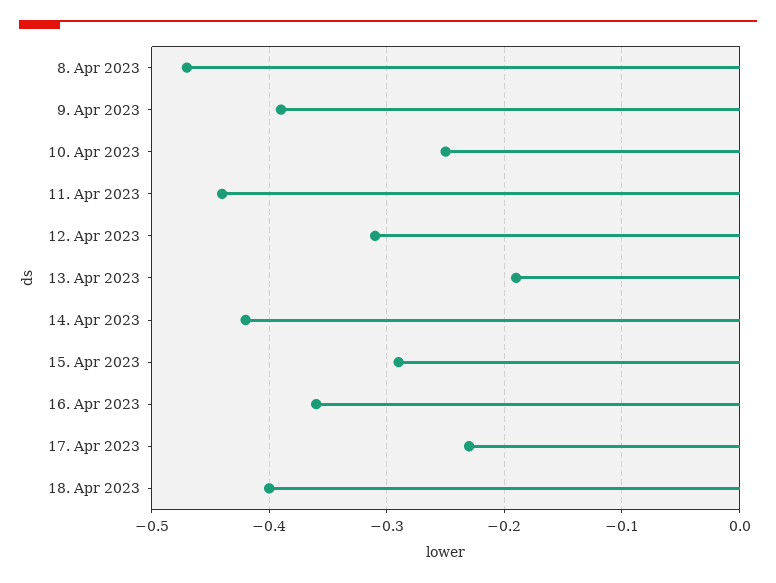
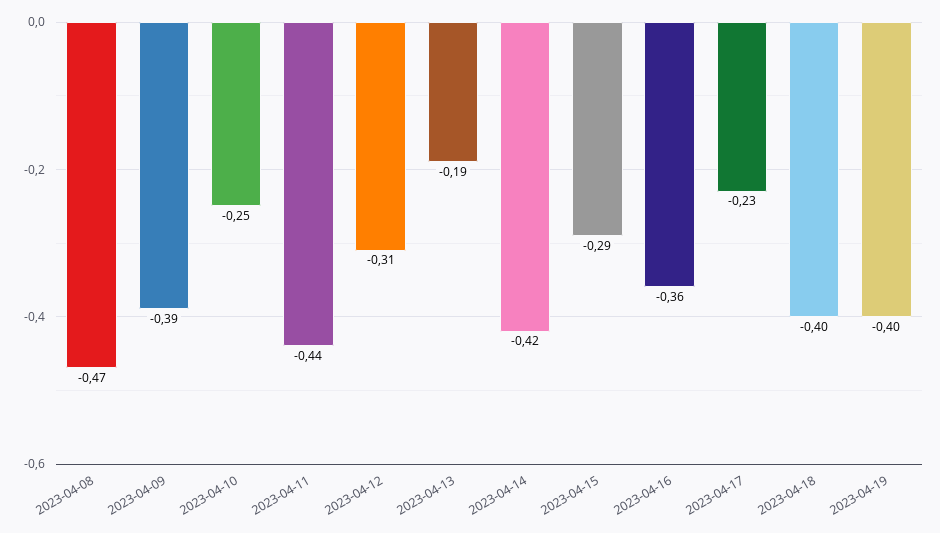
2023-04-19: none -> -0.4

